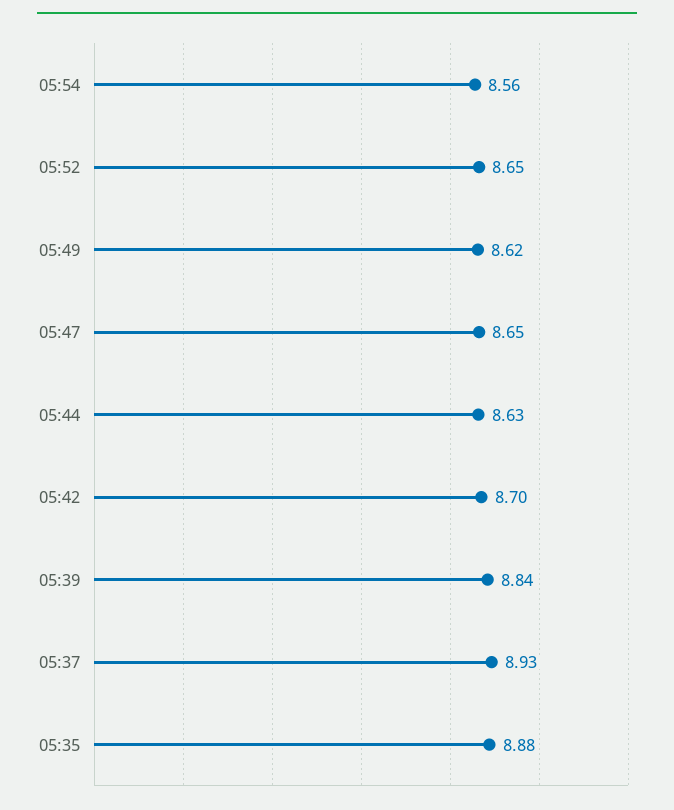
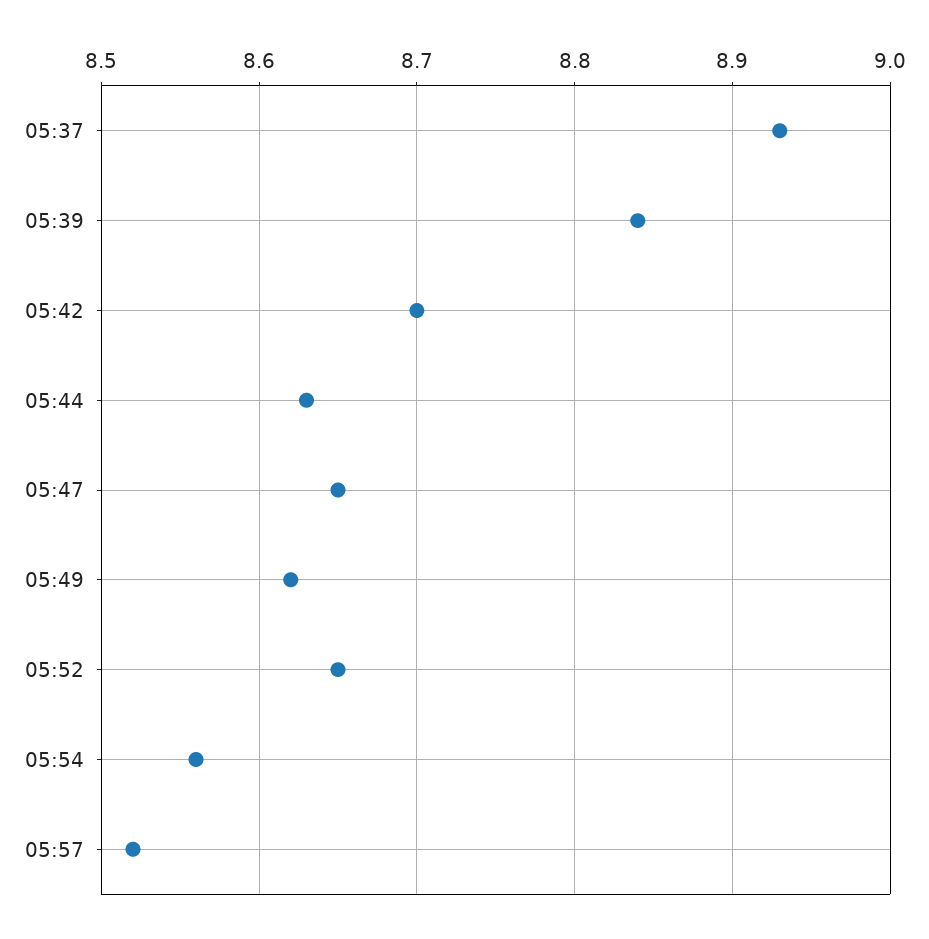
05:35: 8.88 -> none
05:57: none -> 8.52

